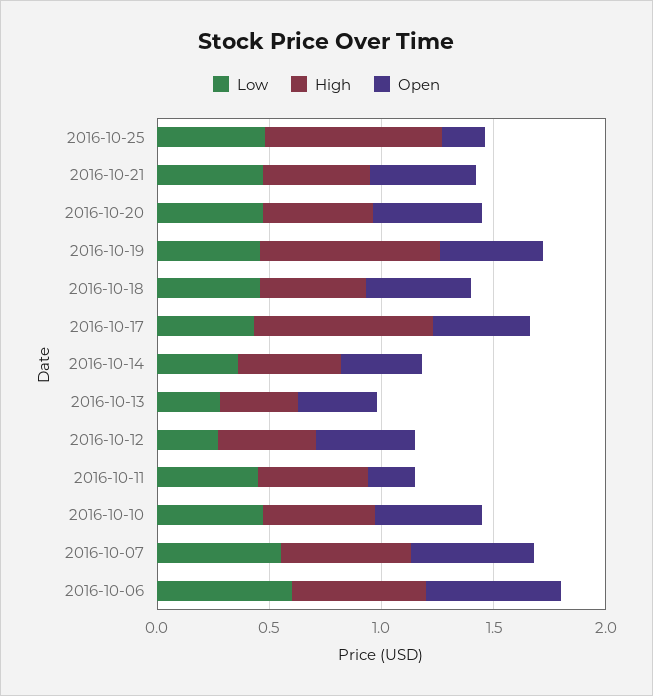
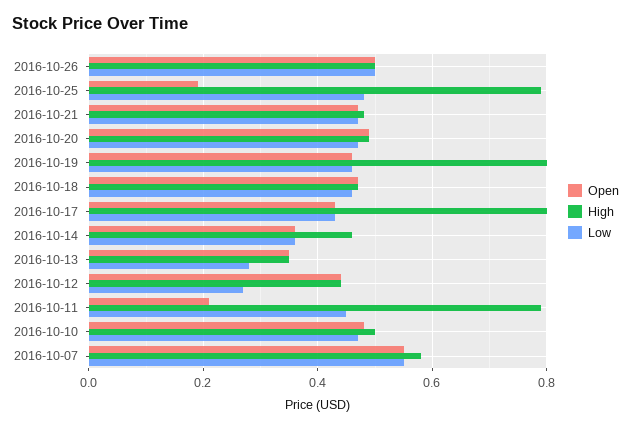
High, 2016-10-11: 0.5 -> 0.8
Low, 2016-10-06: 0.6 -> none
High, 2016-10-06: 0.6 -> none
Open, 2016-10-06: 0.6 -> none
Open, 2016-10-26: none -> 0.5
High, 2016-10-26: none -> 0.5
Low, 2016-10-26: none -> 0.5

